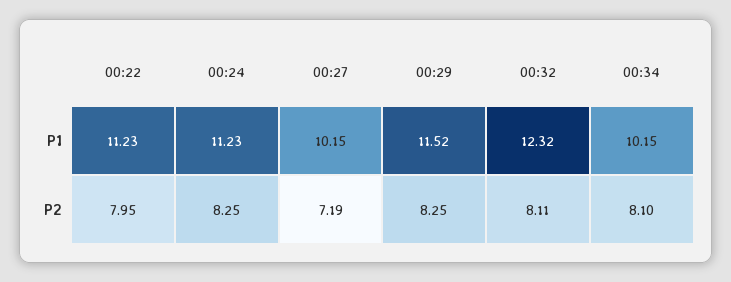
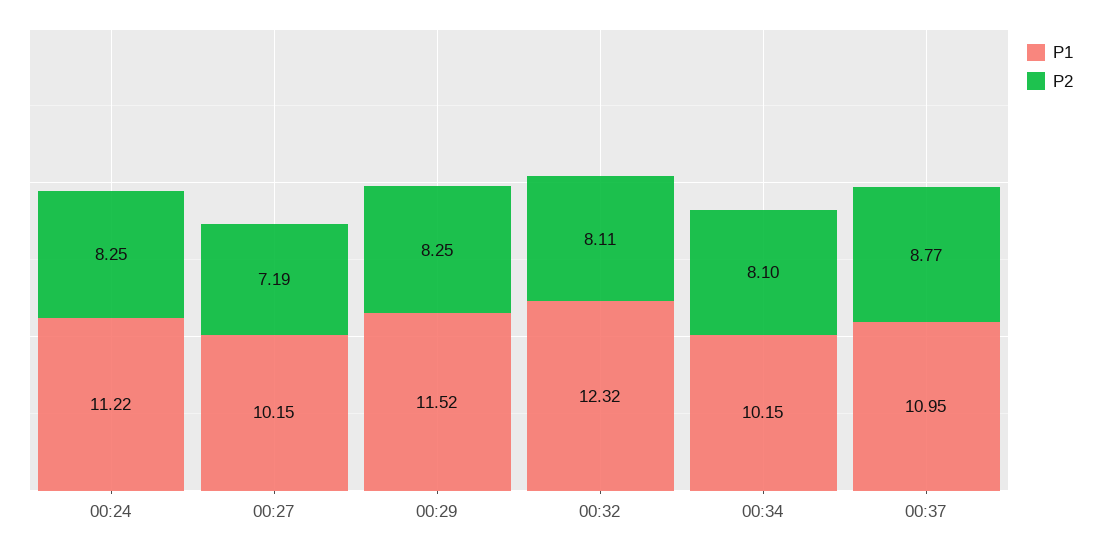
P1, 00:22: 11.23 -> none
P1, 00:24: 11.23 -> 11.22
P2, 00:22: 7.95 -> none
P1, 00:37: none -> 10.95
P2, 00:37: none -> 8.77

